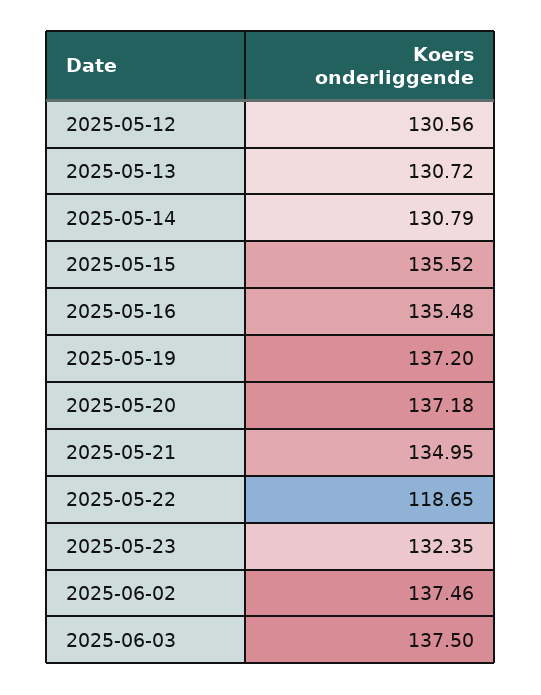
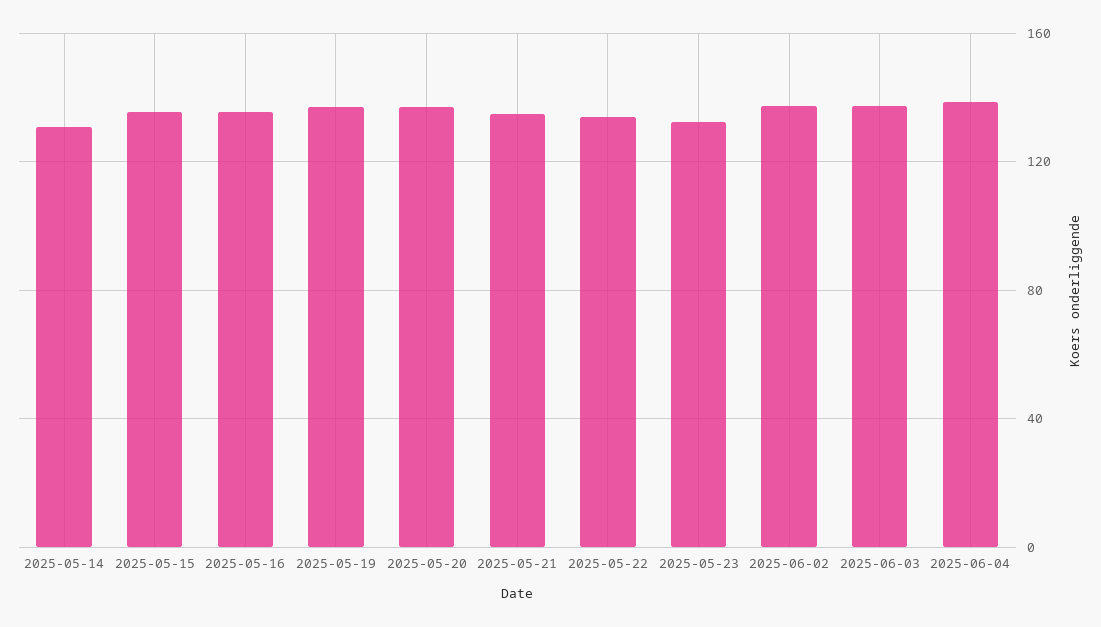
2025-05-12: 130.56 -> none
2025-05-13: 130.72 -> none
2025-05-22: 118.65 -> 135
2025-06-04: none -> 140

